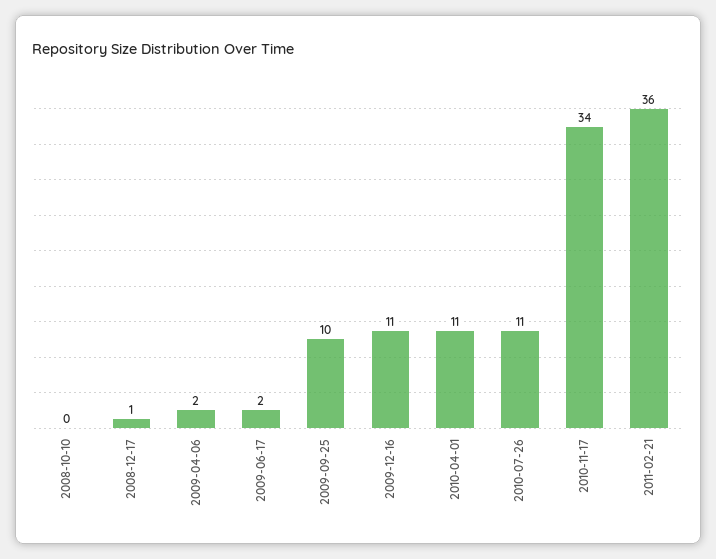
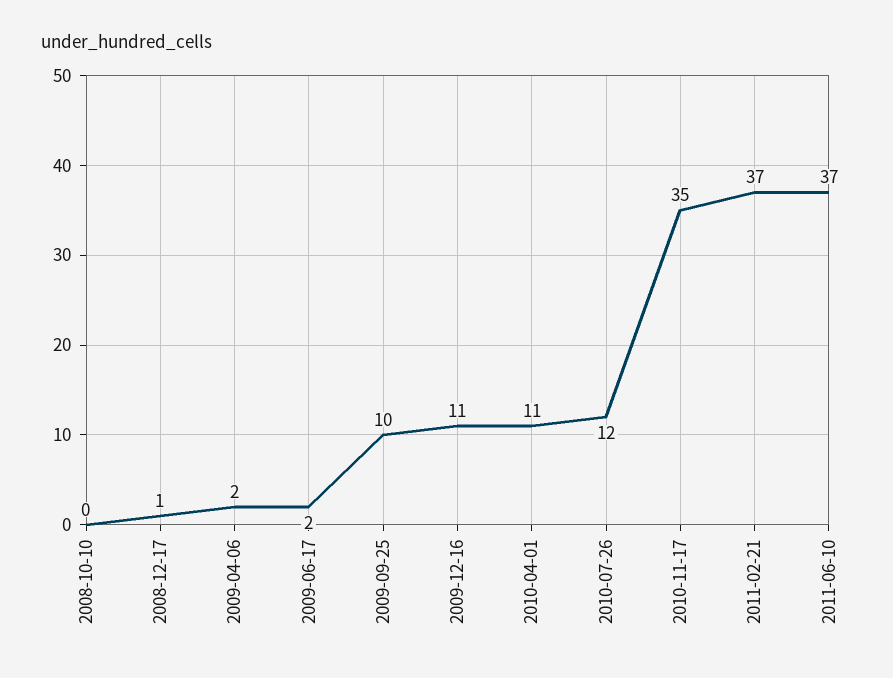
2010-07-26: 11 -> 12
2010-11-17: 34 -> 35
2011-02-21: 36 -> 37
2011-06-10: none -> 37

